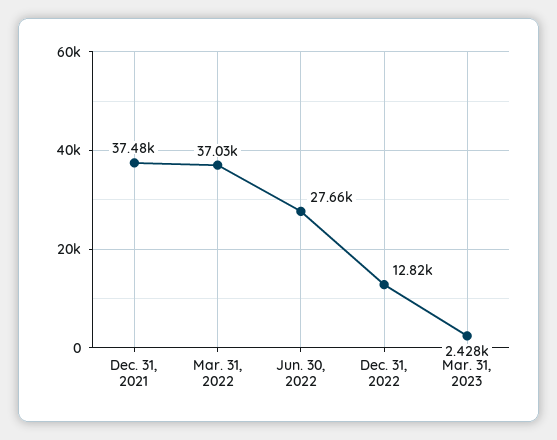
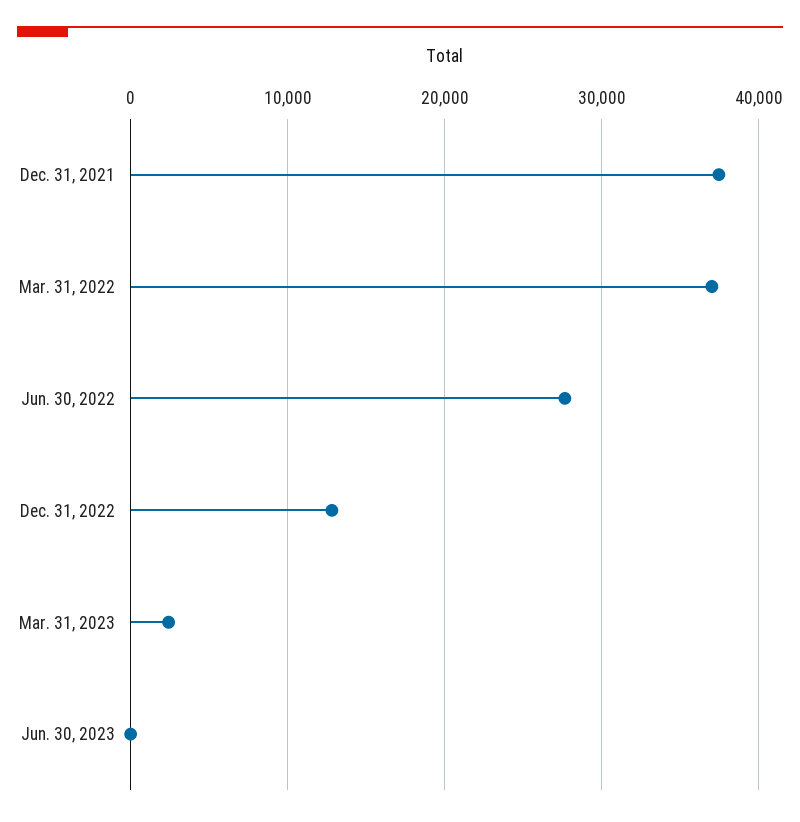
Jun. 30, 2023: none -> 0

